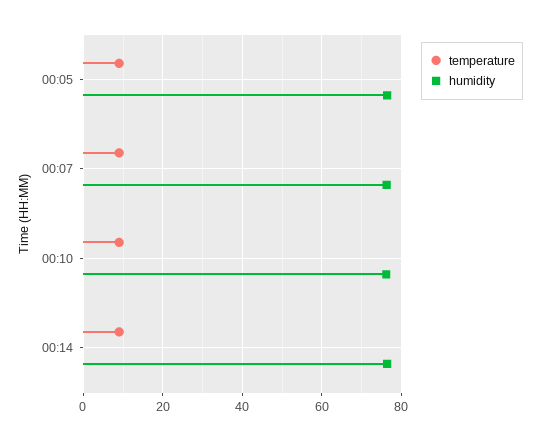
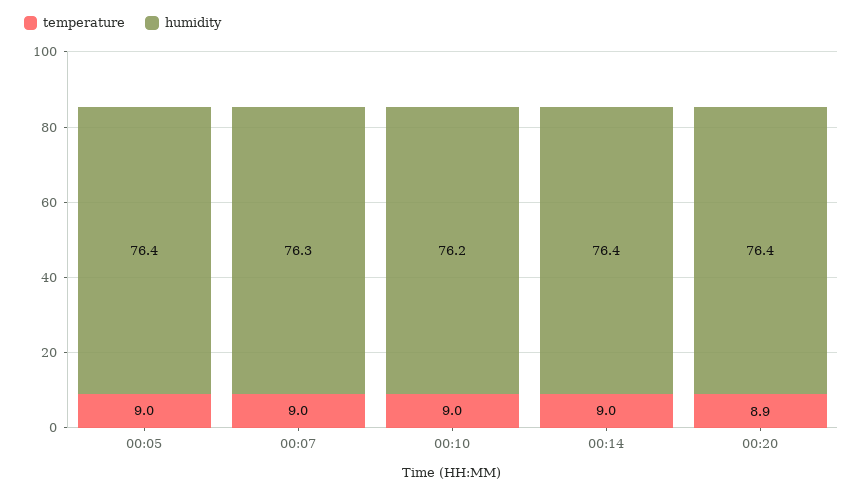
temperature, 00:20: none -> 8.9
humidity, 00:20: none -> 76.4

